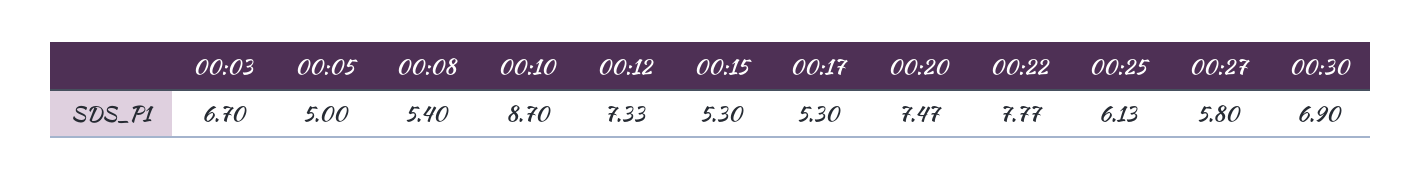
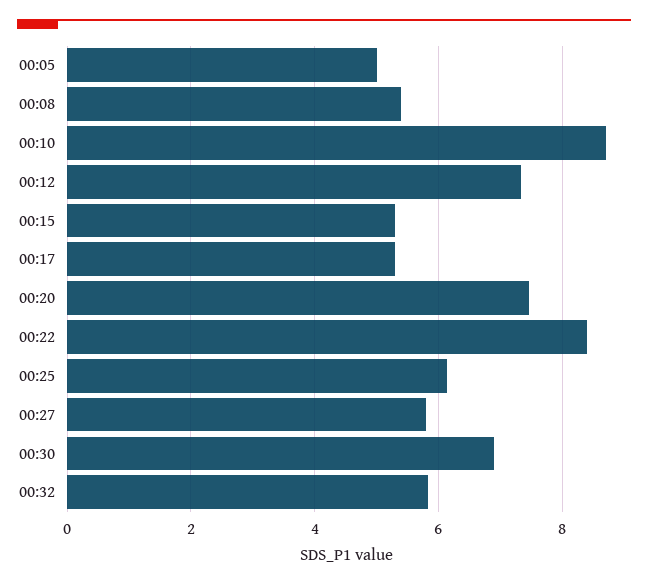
00:03: 6.7 -> none
00:22: 7.77 -> 8.4
00:32: none -> 5.8

